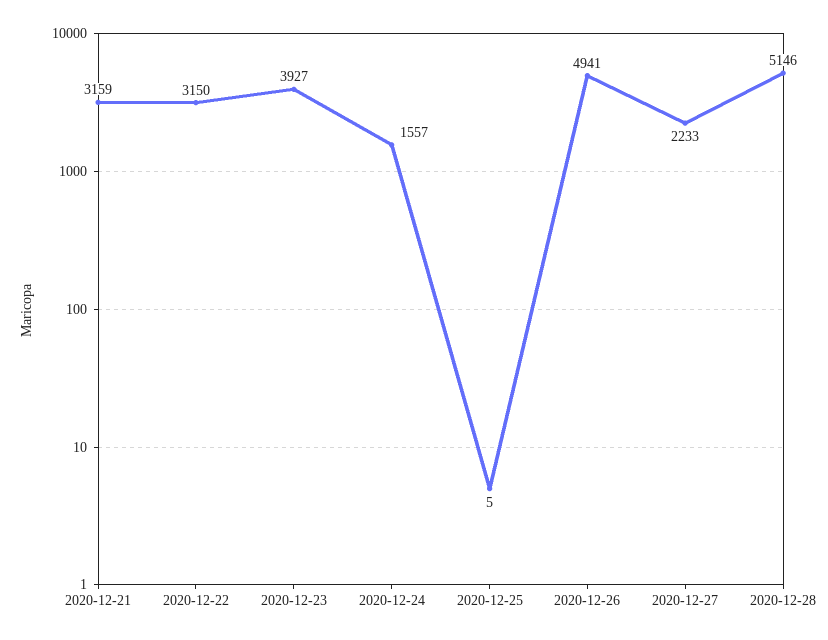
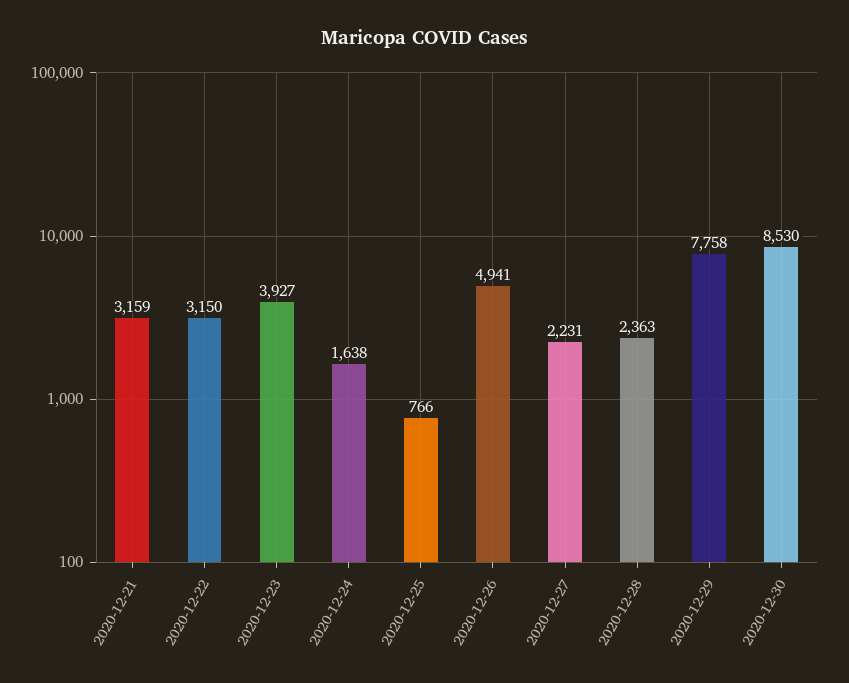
2020-12-24: 1557 -> 1638
2020-12-25: 5 -> 766
2020-12-27: 2233 -> 2231
2020-12-28: 5146 -> 2363
2020-12-29: none -> 7758
2020-12-30: none -> 8530

